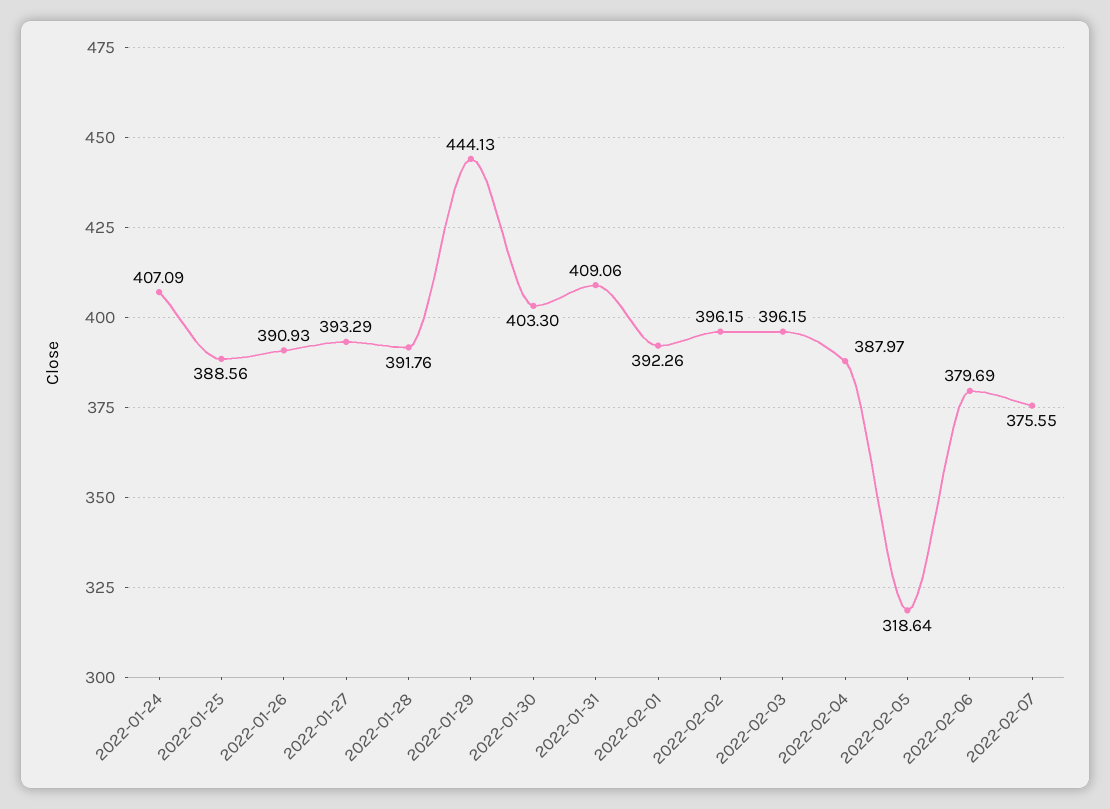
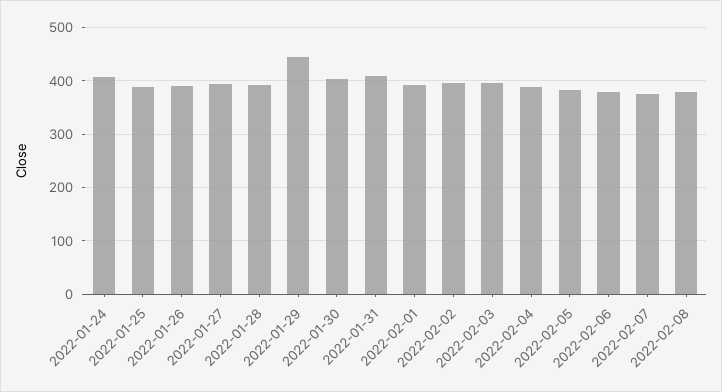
2022-02-05: 318.64 -> 380
2022-02-08: none -> 380

